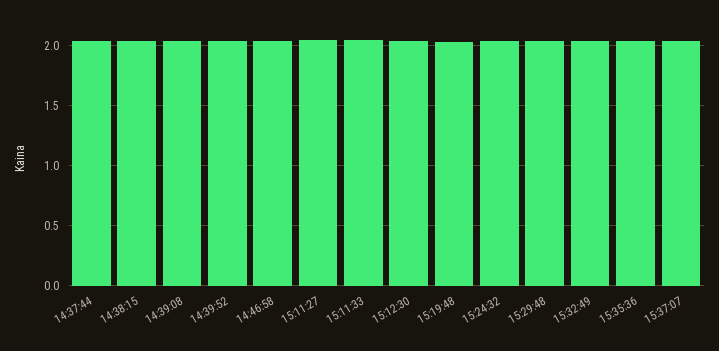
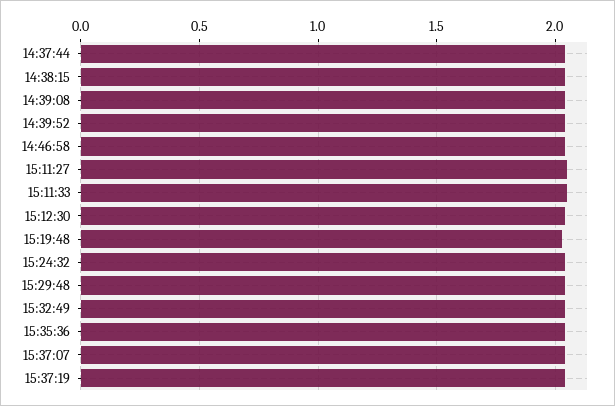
15:37:19: none -> 2.05

